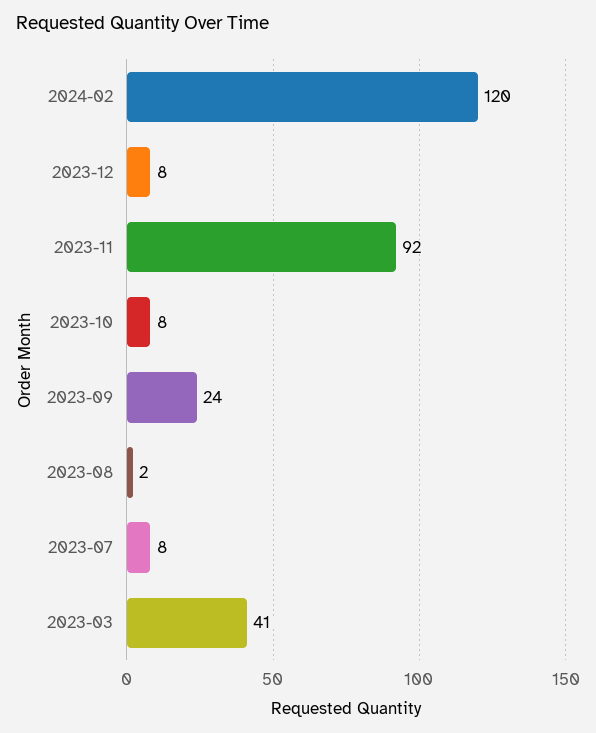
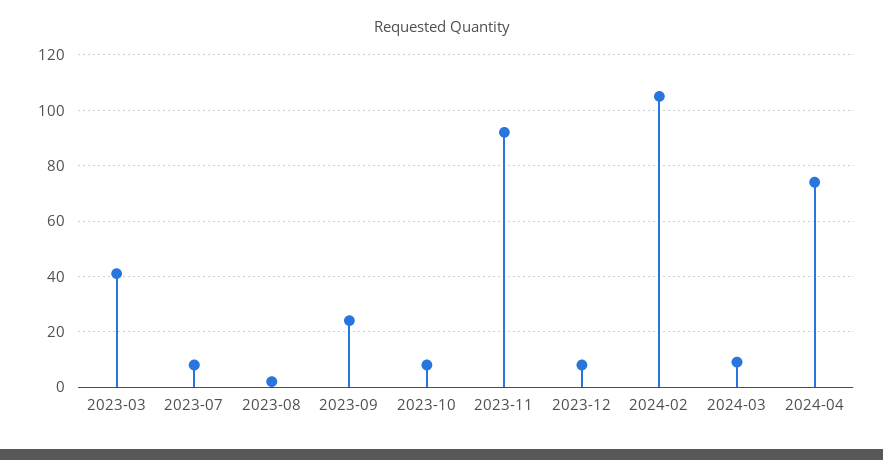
2024-02: 120 -> 105
2024-03: none -> 10
2024-04: none -> 75

